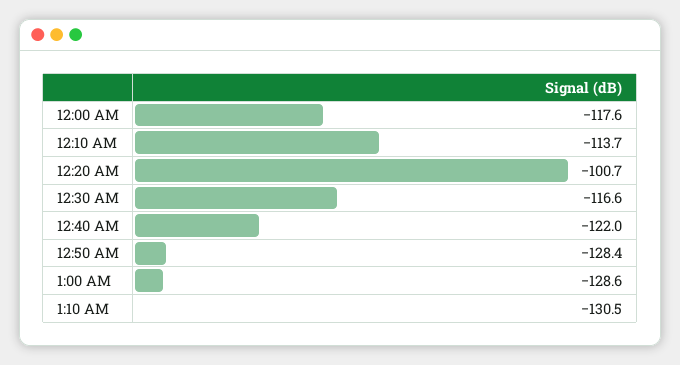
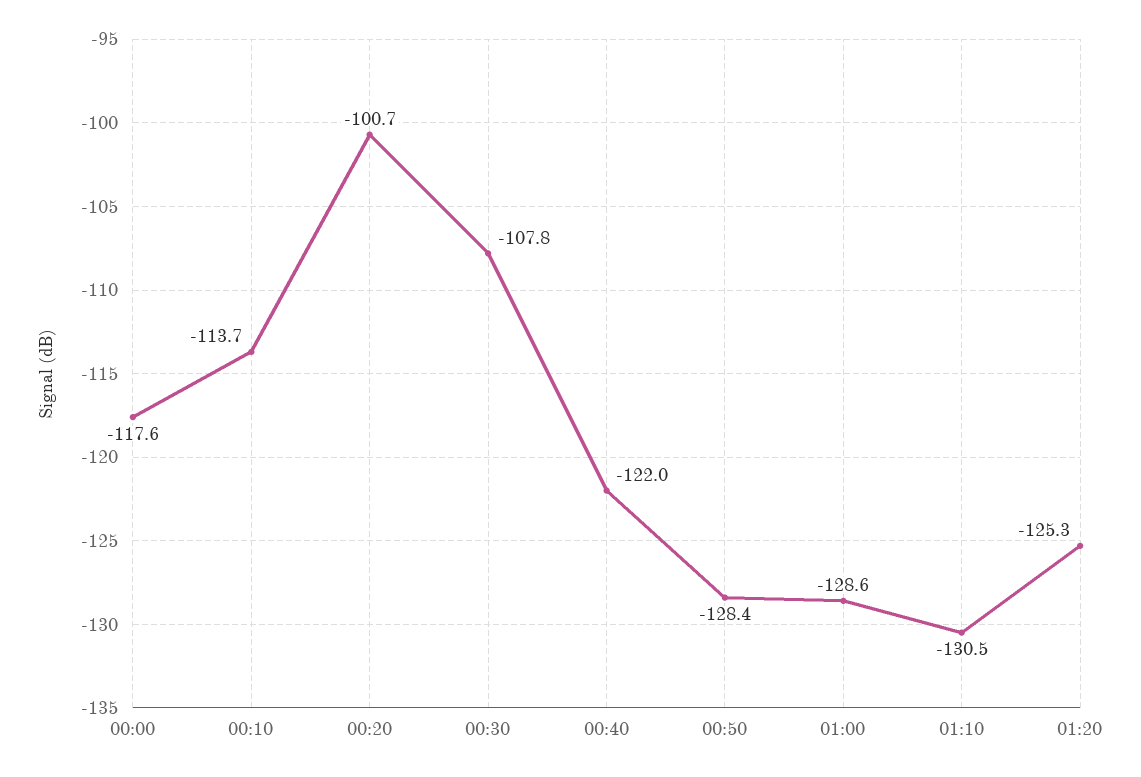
12:30 AM: -116.6 -> -107.8
01:20: none -> -125.3

